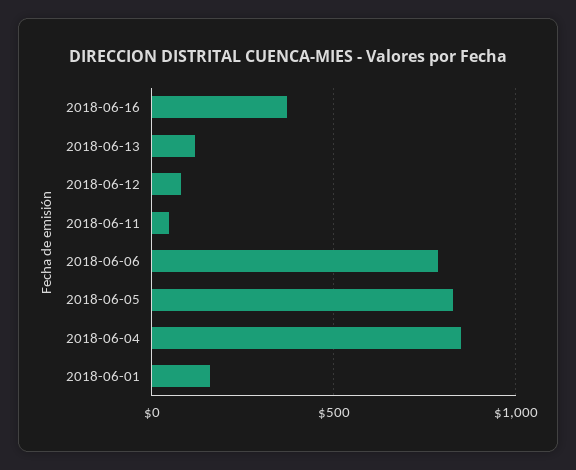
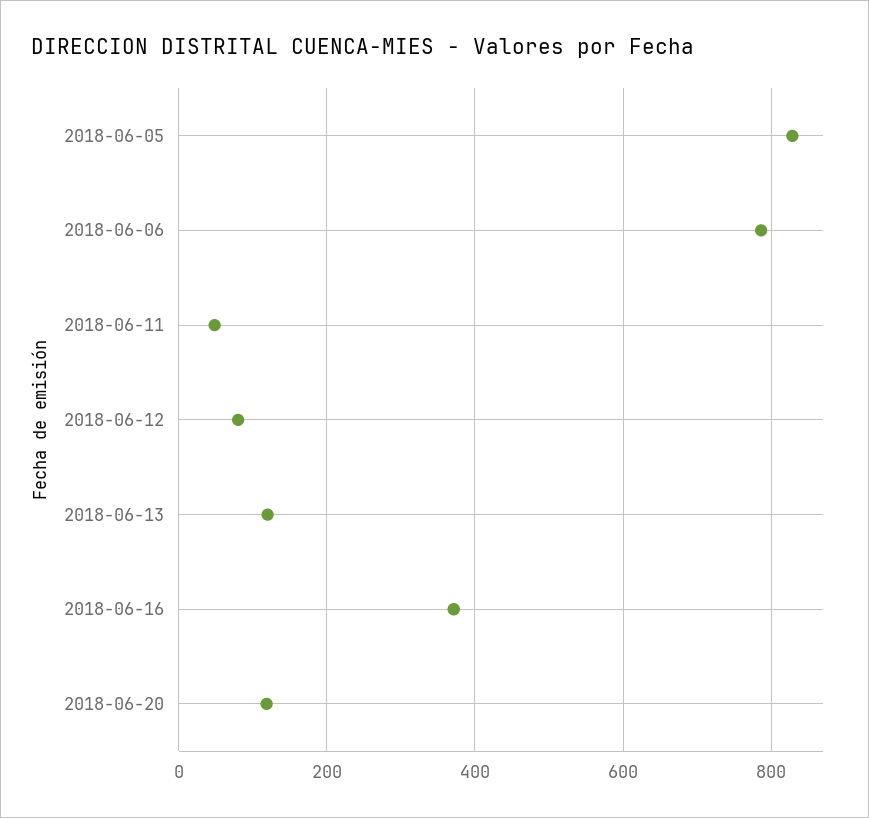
2018-06-04: 850 -> none
2018-06-01: 150 -> none
2018-06-20: none -> 120

